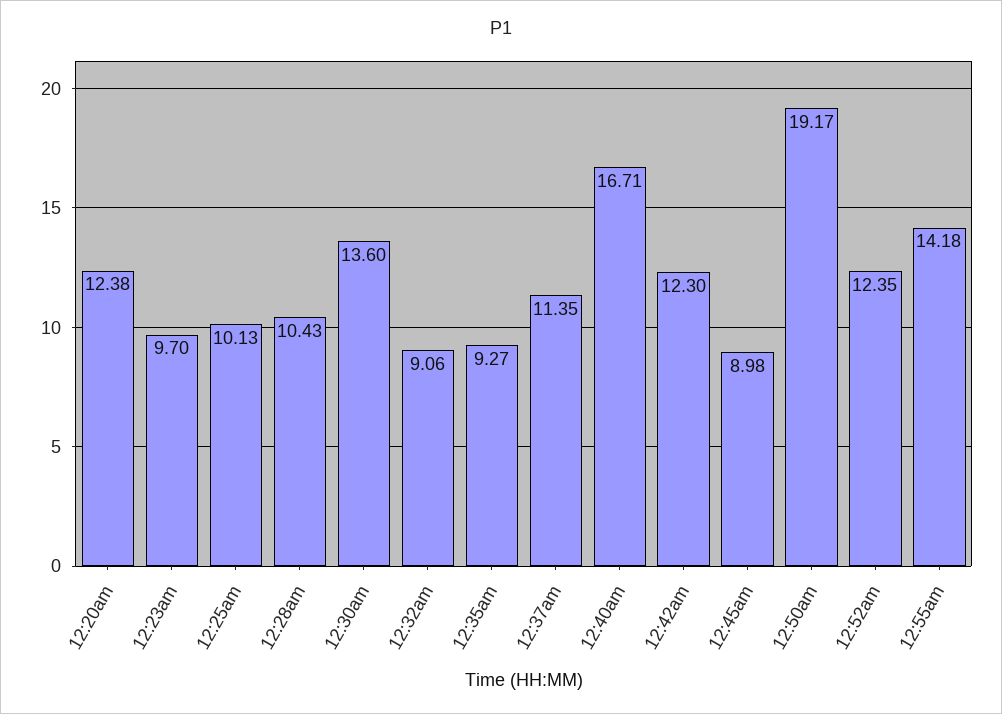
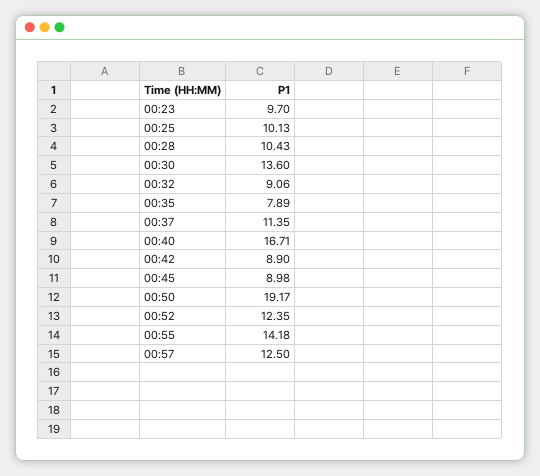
12:20am: 12.38 -> none
12:35am: 9.27 -> 7.89
12:42am: 12.3 -> 8.9
00:57: none -> 12.5

